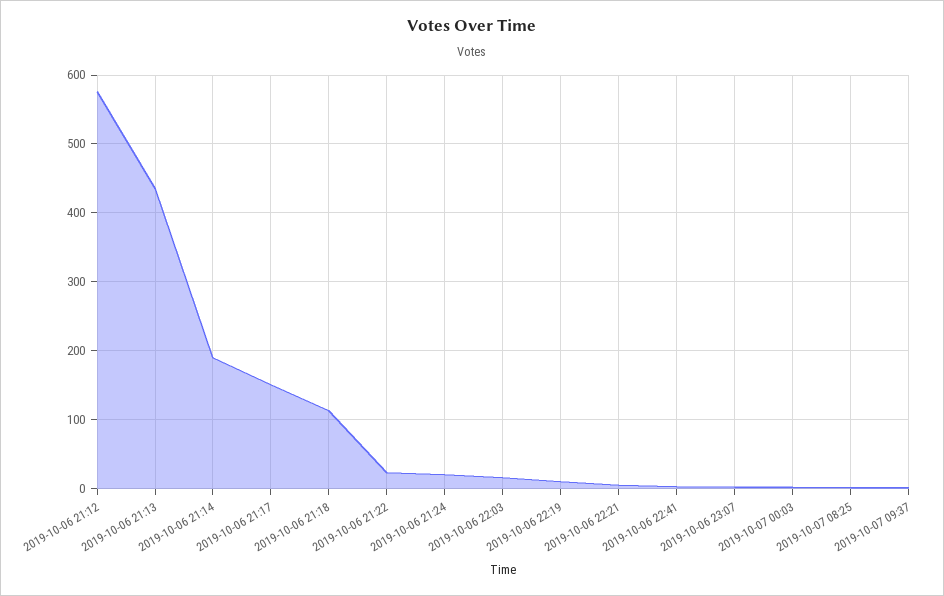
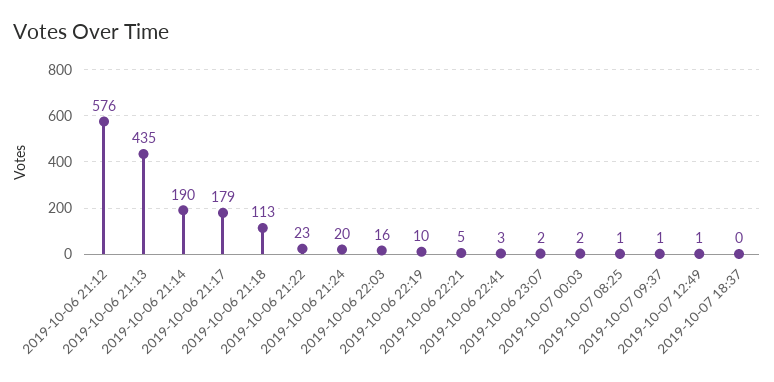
2019-10-06 21:17: 150 -> 179
2019-10-07 12:49: none -> 1
2019-10-07 18:37: none -> 0

